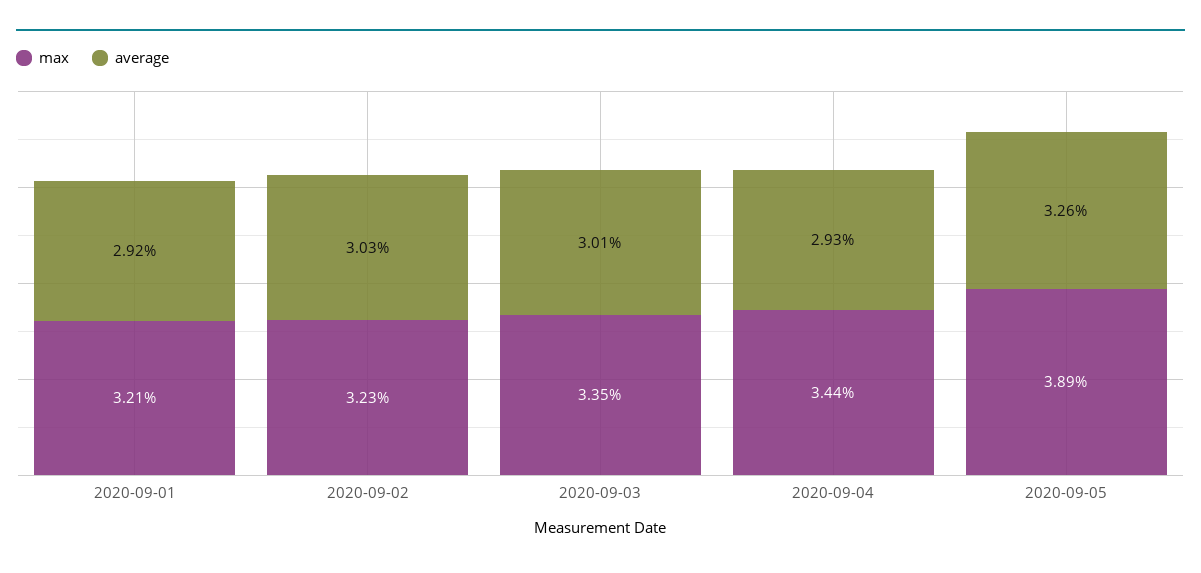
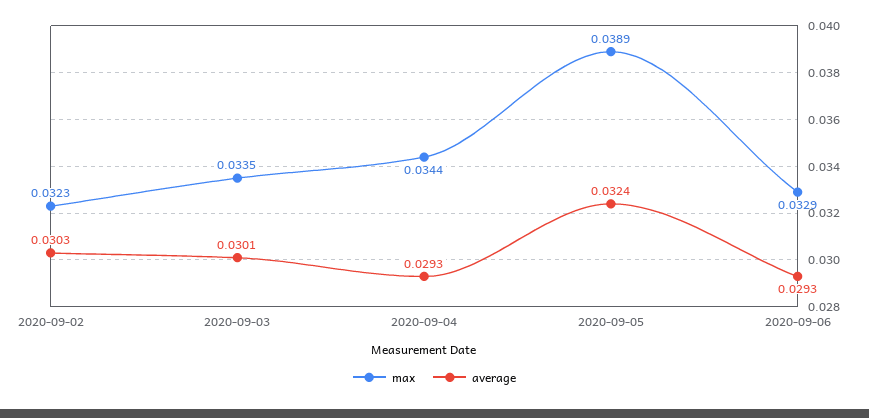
max, 2020-09-01: 0.0321 -> none
average, 2020-09-01: 0.0292 -> none
average, 2020-09-05: 0.0326 -> 0.0324
max, 2020-09-06: none -> 0.0329
average, 2020-09-06: none -> 0.0293

